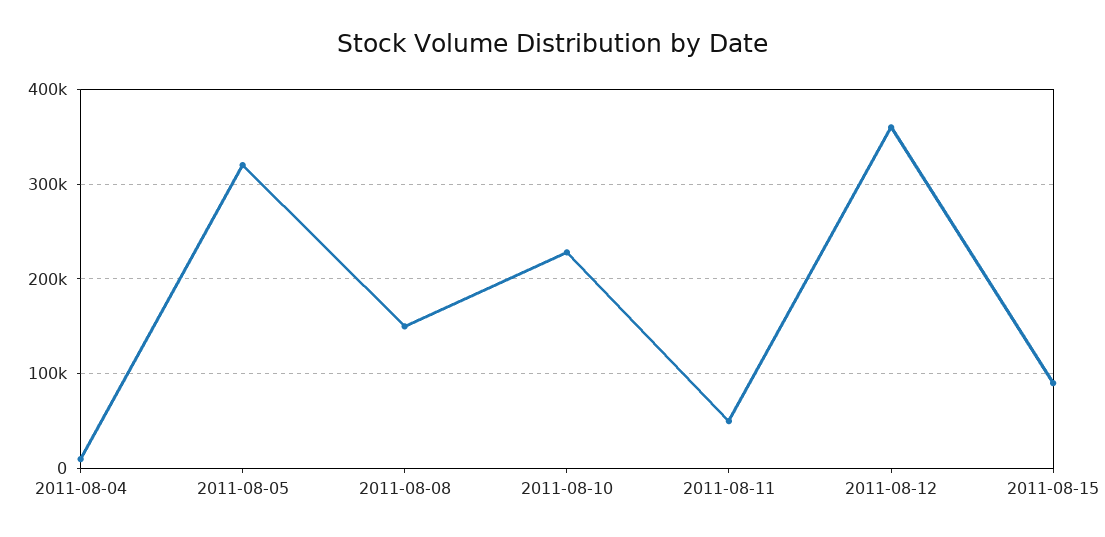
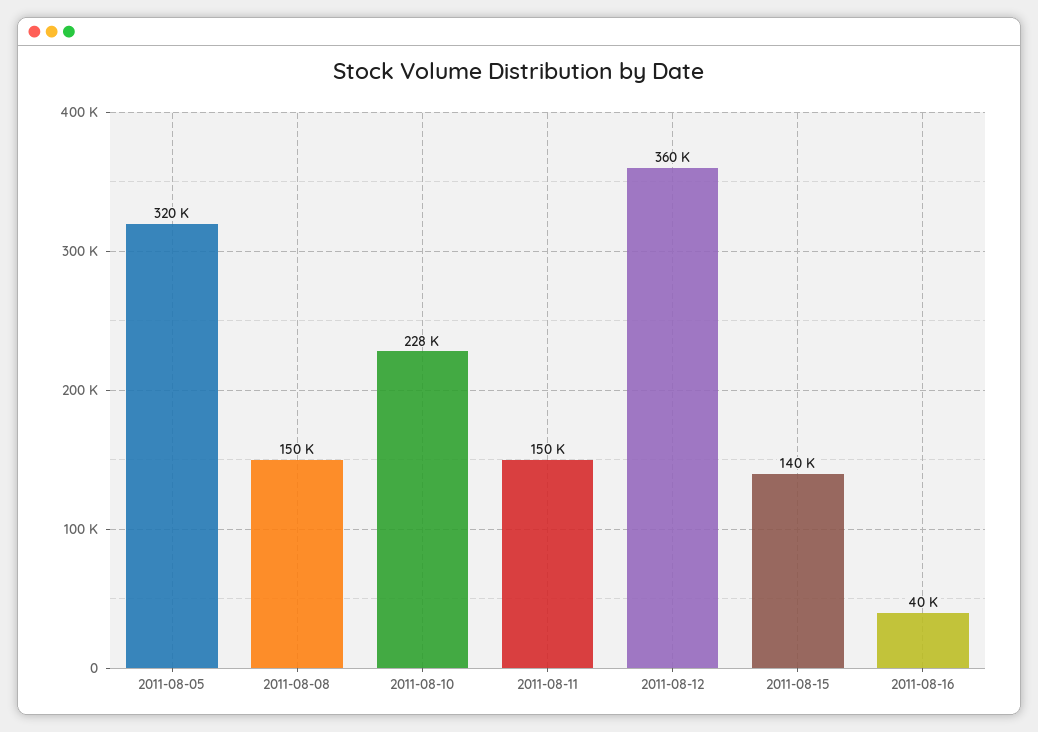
2011-08-04: 10000 -> none
2011-08-11: 50000 -> 150000
2011-08-15: 90000 -> 140000
2011-08-16: none -> 40000

